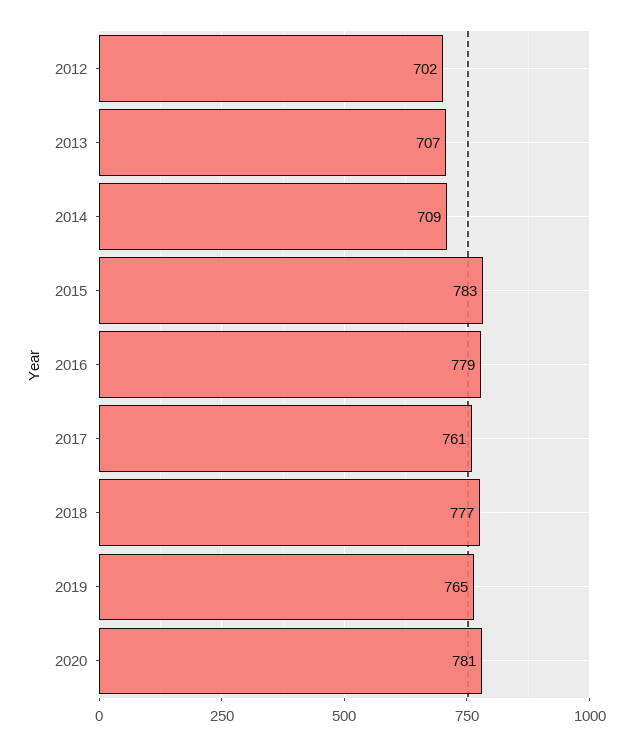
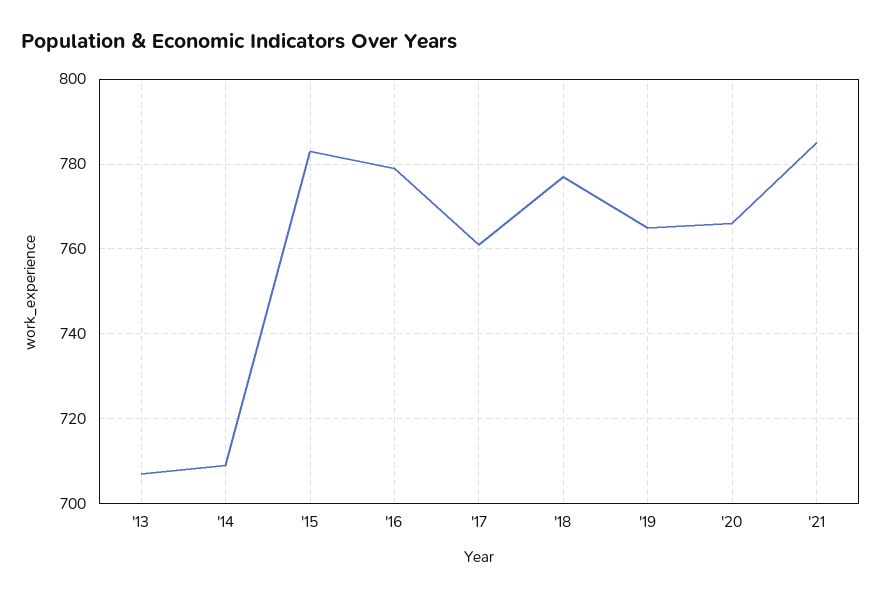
2012: 702 -> none
2020: 781 -> 765
'21: none -> 785

